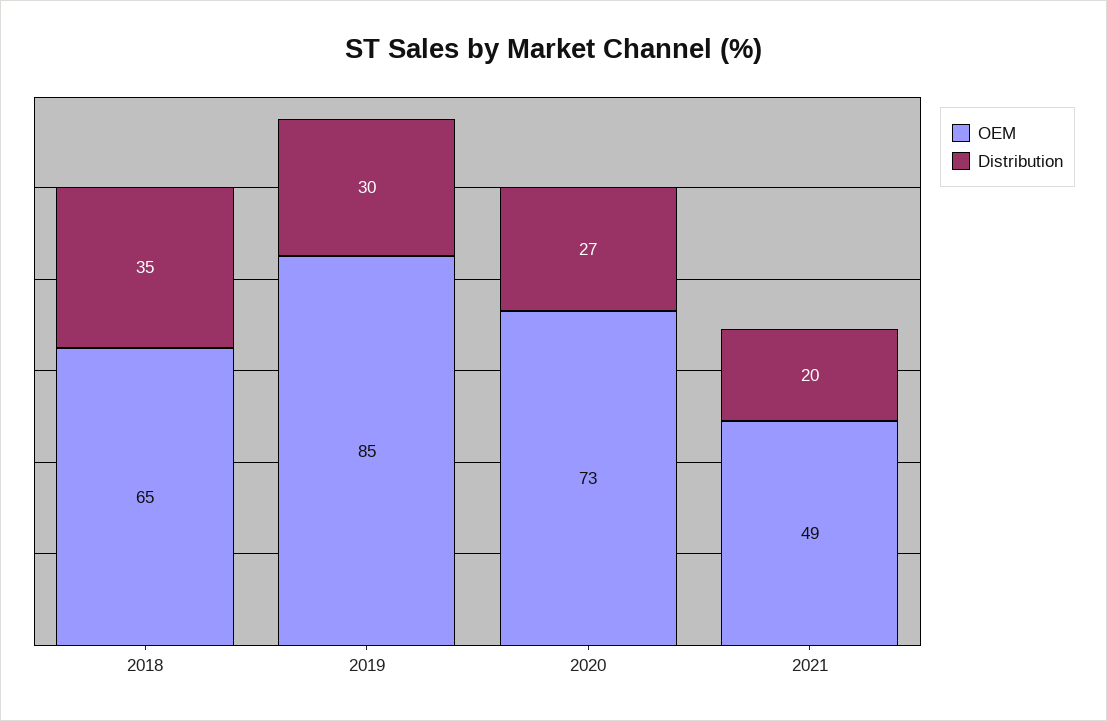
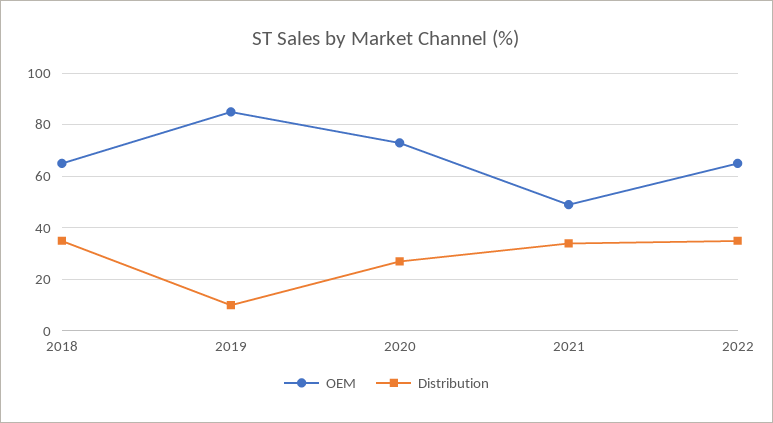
Distribution, 2019: 30 -> 10
Distribution, 2021: 20 -> 35
OEM, 2022: none -> 65
Distribution, 2022: none -> 35

